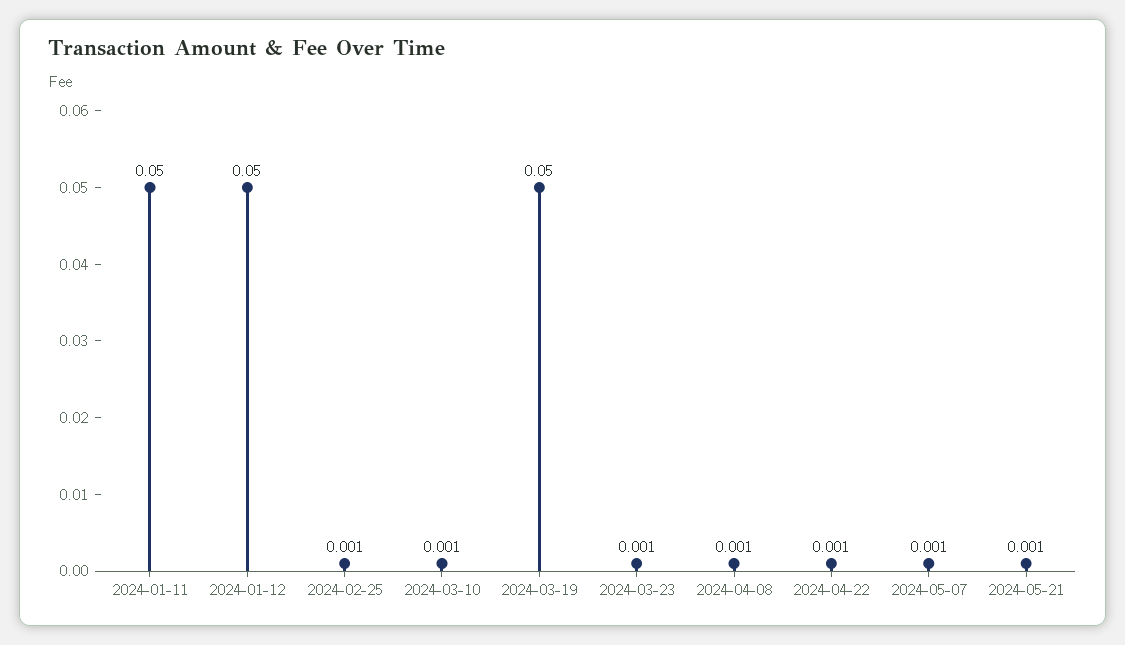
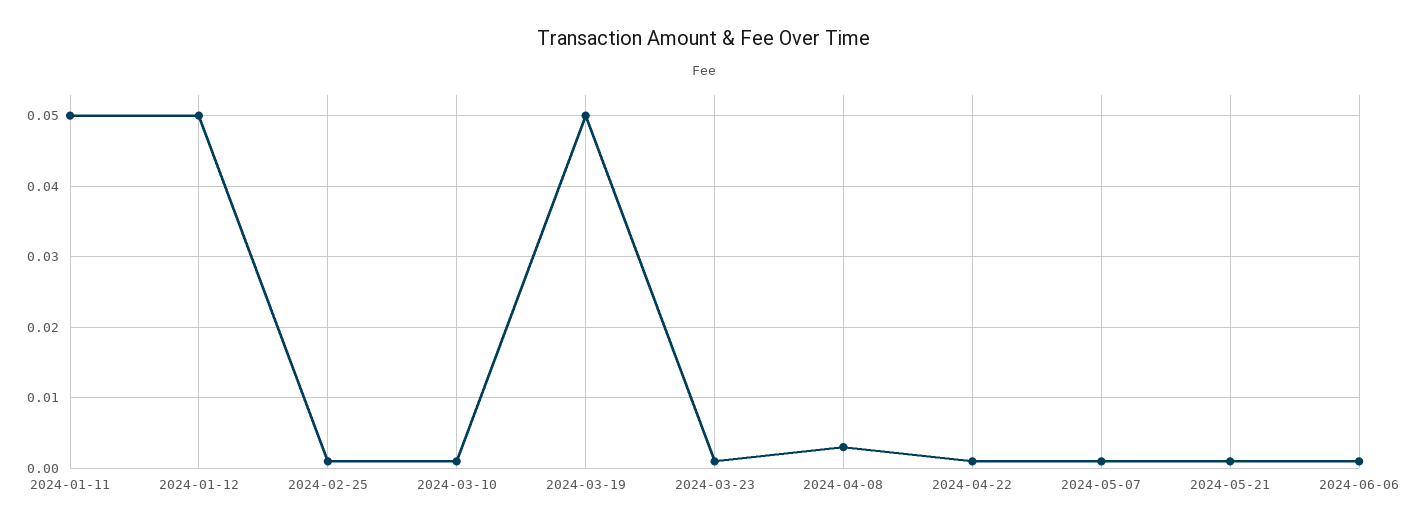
2024-04-08: 0.001 -> 0.003
2024-06-06: none -> 0.001

